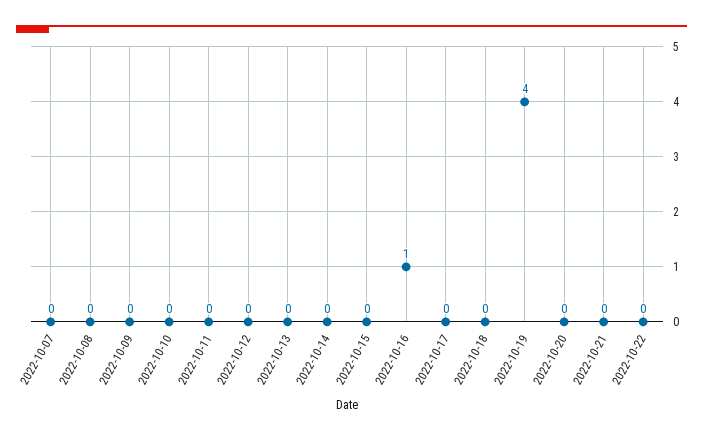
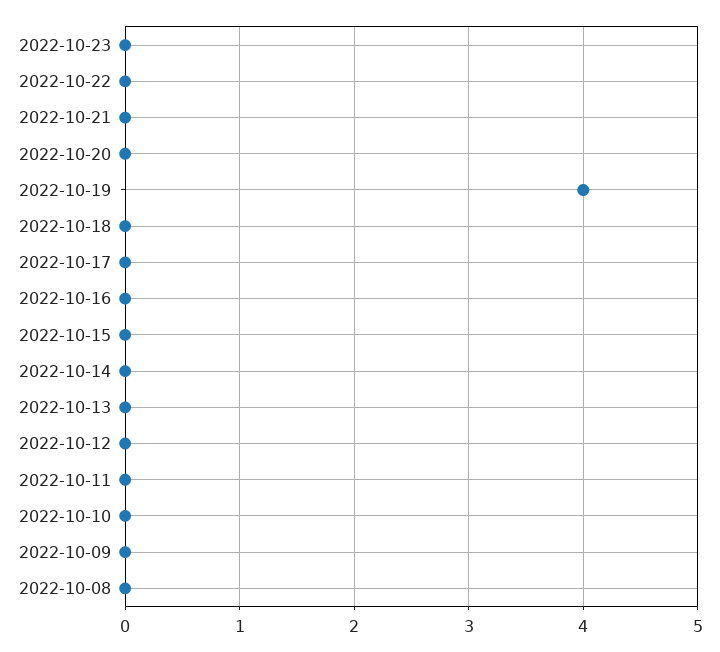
2022-10-07: 0 -> none
2022-10-16: 1 -> 0
2022-10-23: none -> 0

